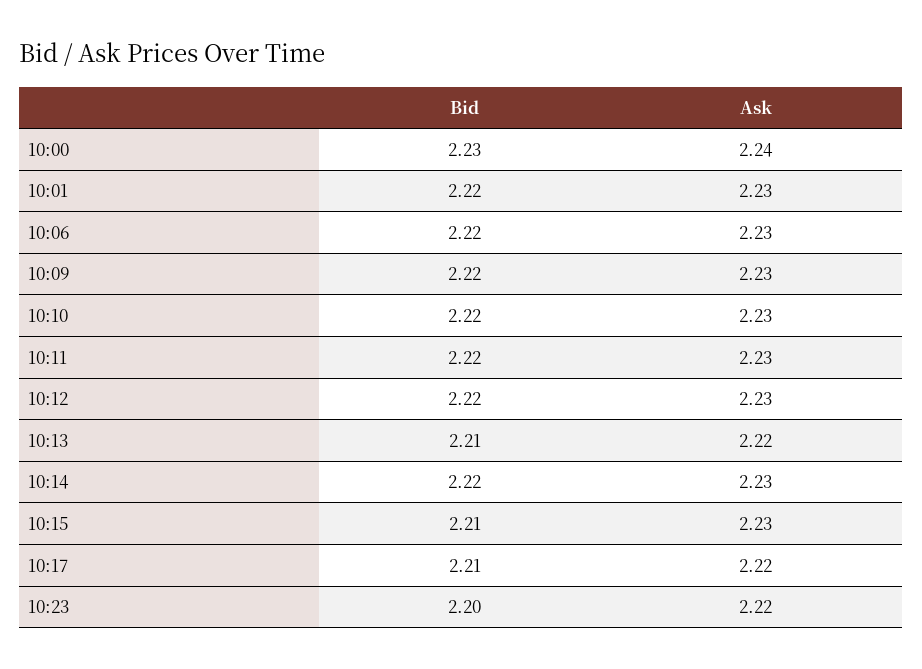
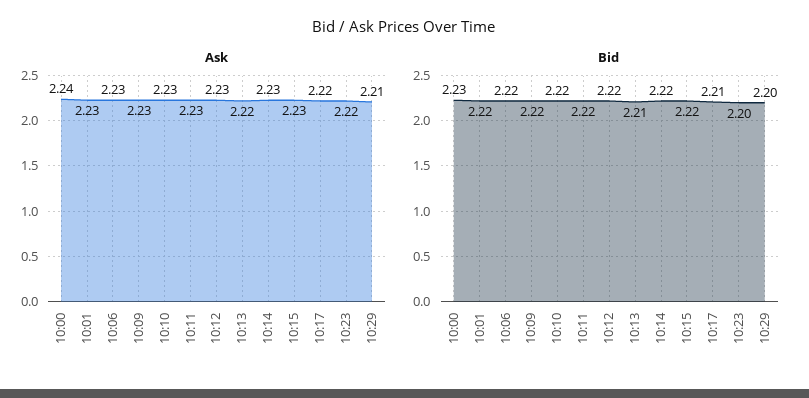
Bid, 10:15: 2.21 -> 2.22
Ask, 10:29: none -> 2.21
Bid, 10:29: none -> 2.2

